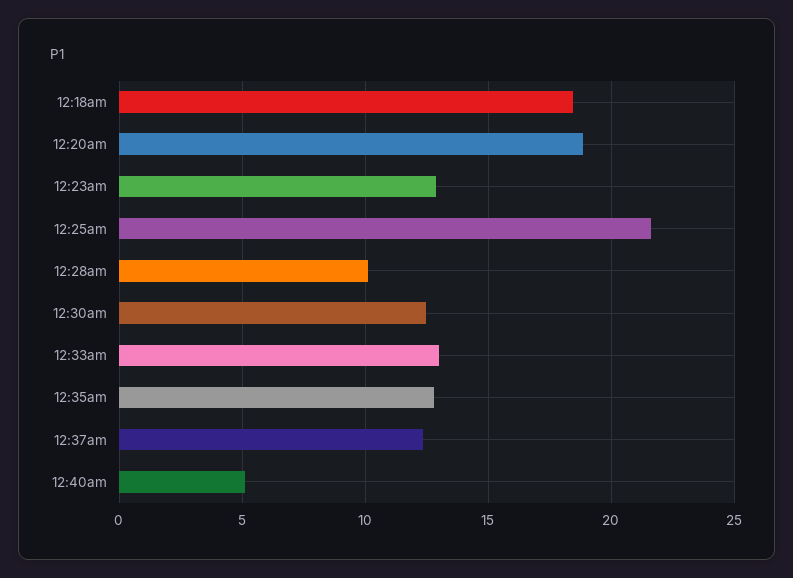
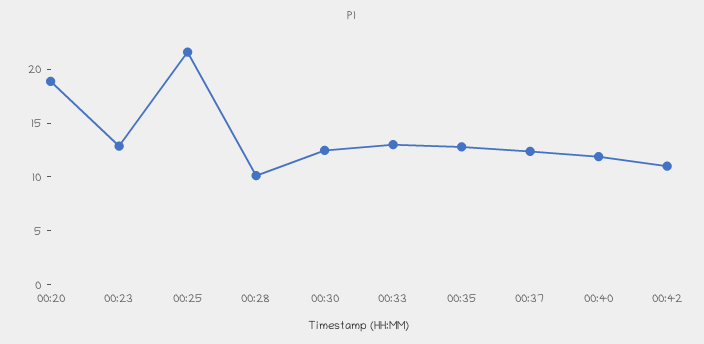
12:18am: 18.5 -> none
12:40am: 5 -> 12
00:42: none -> 11

